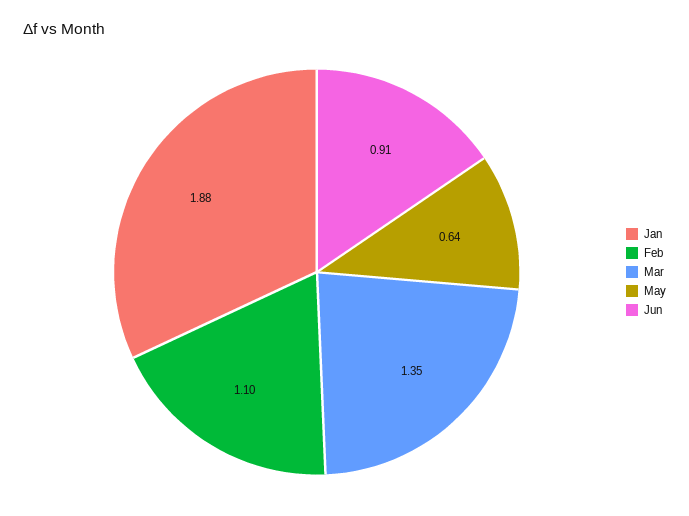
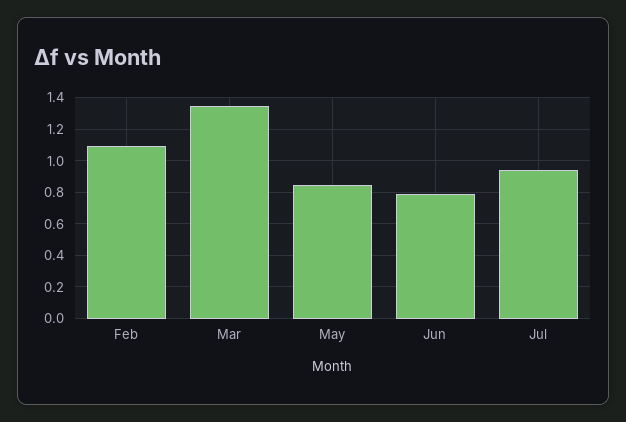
Jan: 1.88 -> none
May: 0.64 -> 0.85
Jun: 0.91 -> 0.8
Jul: none -> 0.95

